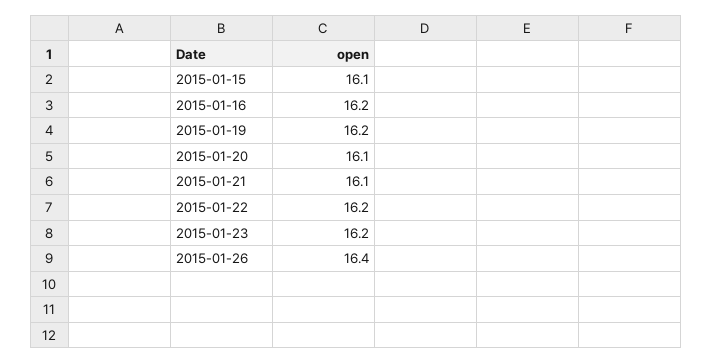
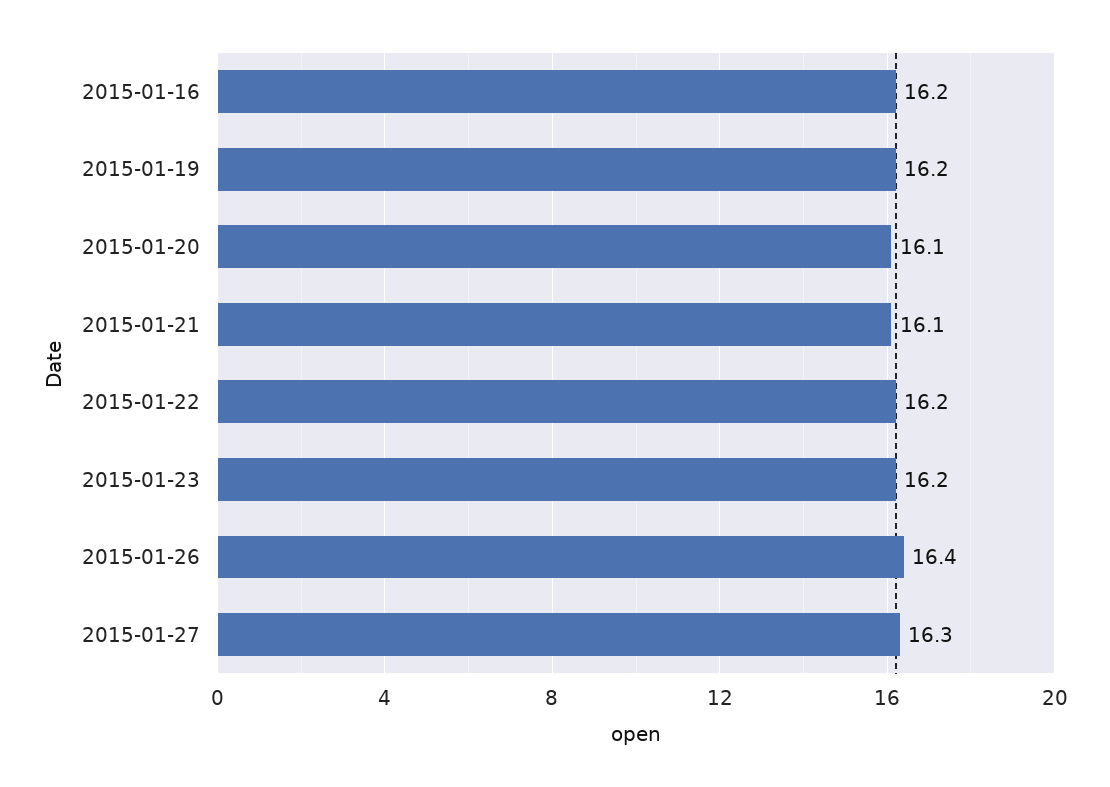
2015-01-15: 16.1 -> none
2015-01-27: none -> 16.3

